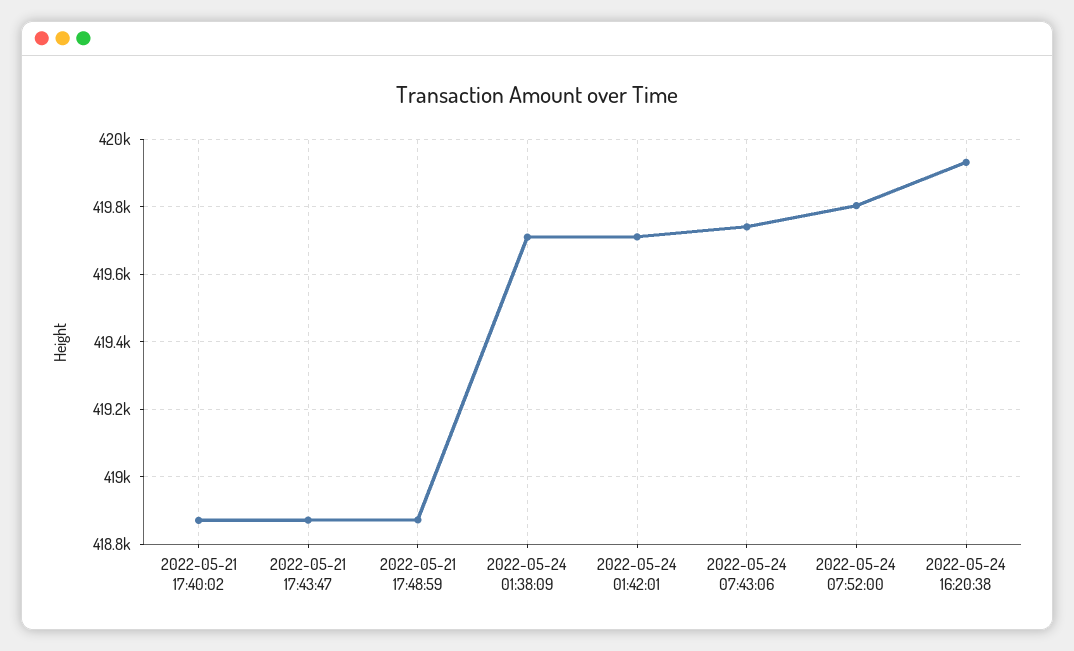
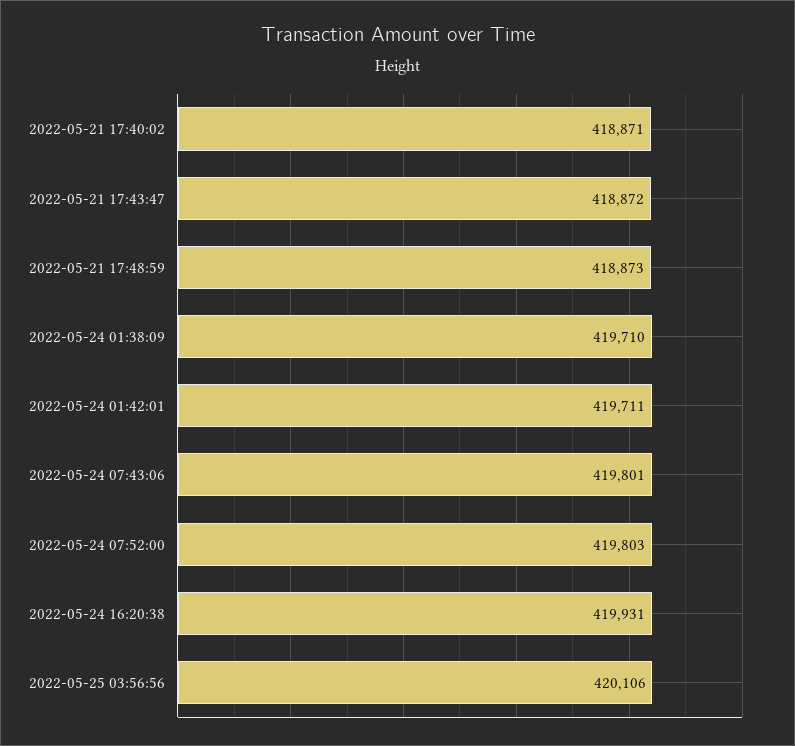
2022-05-24 07:43:06: 419740 -> 419801
2022-05-25 03:56:56: none -> 420106

